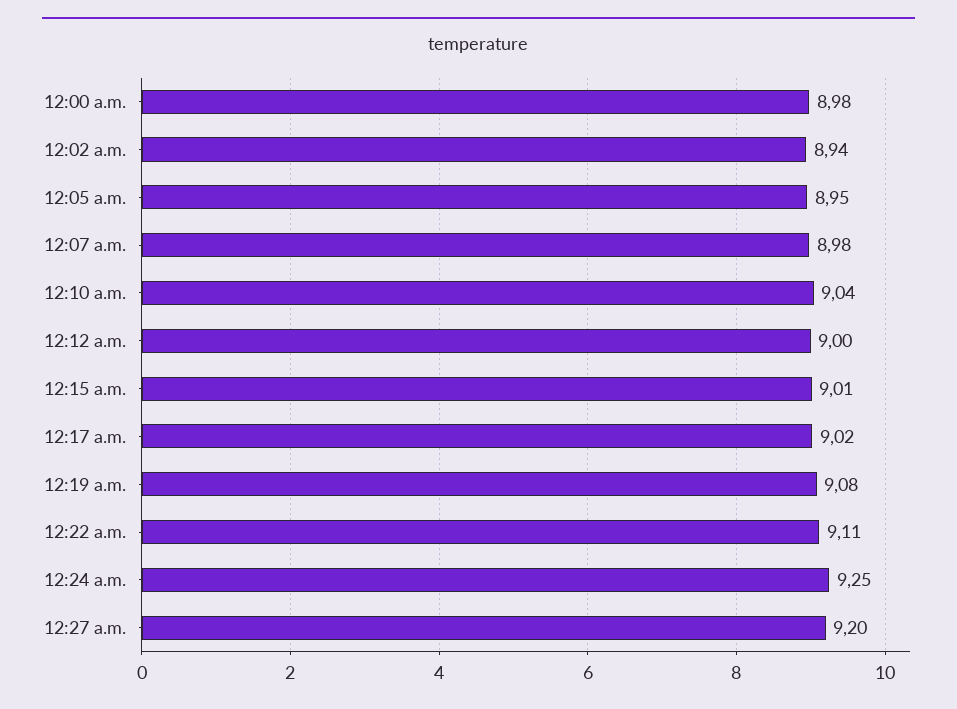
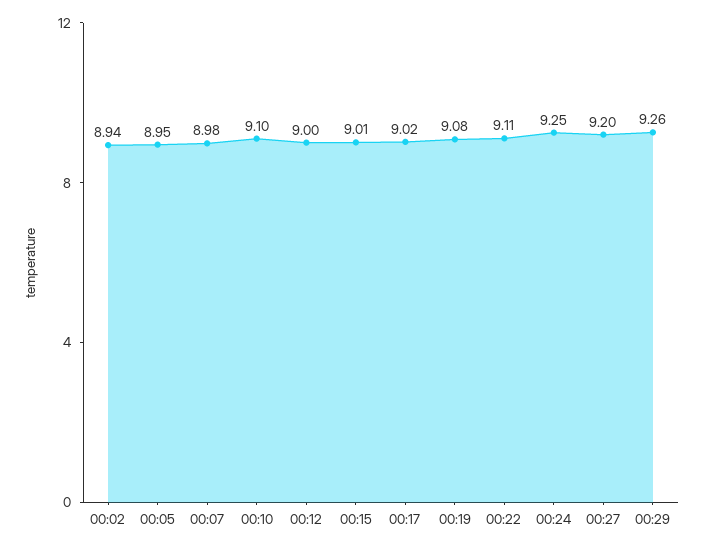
12:00 a.m.: 8.98 -> none
12:10 a.m.: 9.04 -> 9.1
00:29: none -> 9.26

